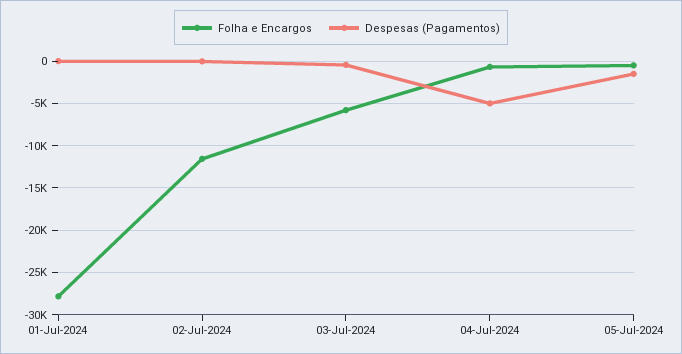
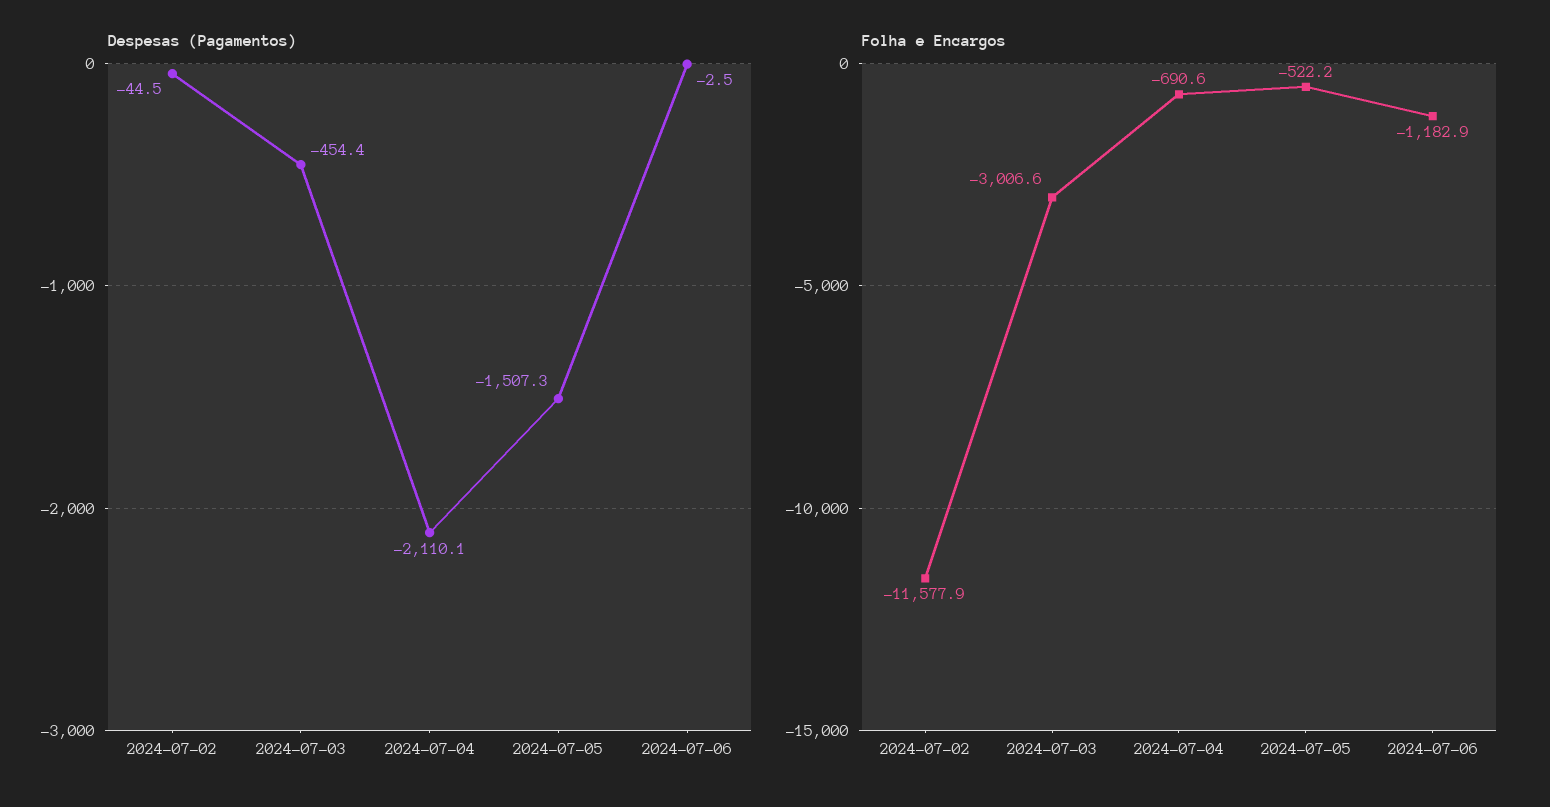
Folha e Encargos, 01-Jul-2024: -28000 -> none
Despesas (Pagamentos), 01-Jul-2024: 0 -> none
Folha e Encargos, 03-Jul-2024: -6000 -> -3006.6
Despesas (Pagamentos), 04-Jul-2024: -5000 -> -2110.1
Despesas (Pagamentos), 2024-07-06: none -> -2.5
Folha e Encargos, 2024-07-06: none -> -1182.9

